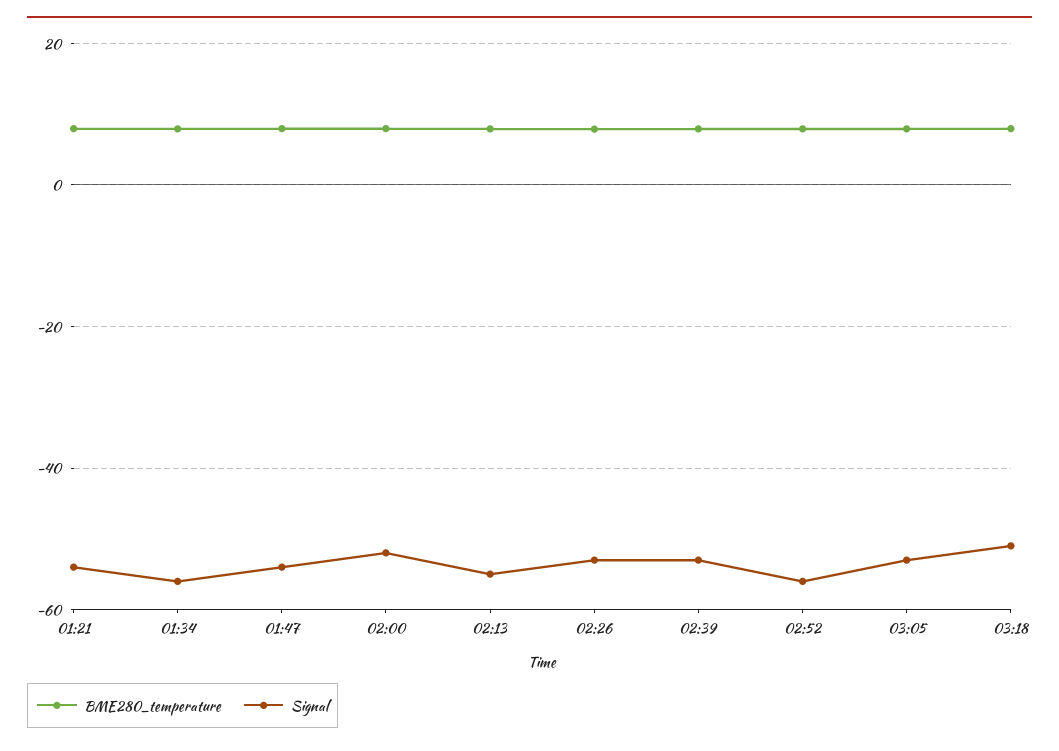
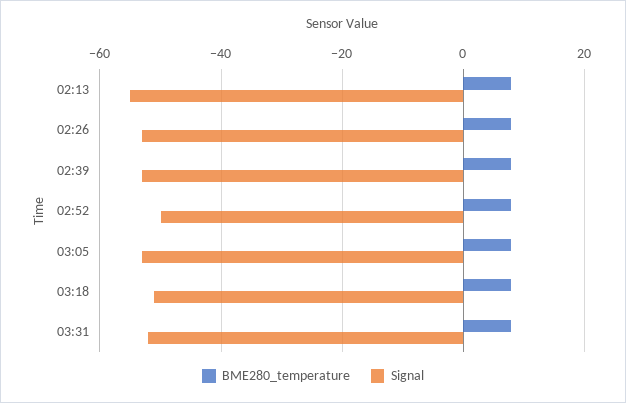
BME280_temperature, 01:21: 8 -> none
Signal, 01:21: -54 -> none
BME280_temperature, 01:34: 8 -> none
Signal, 01:34: -56 -> none
BME280_temperature, 01:47: 8 -> none
Signal, 01:47: -54 -> none
BME280_temperature, 02:00: 8 -> none
Signal, 02:00: -52 -> none
Signal, 02:52: -56 -> -50
BME280_temperature, 03:31: none -> 8
Signal, 03:31: none -> -52

